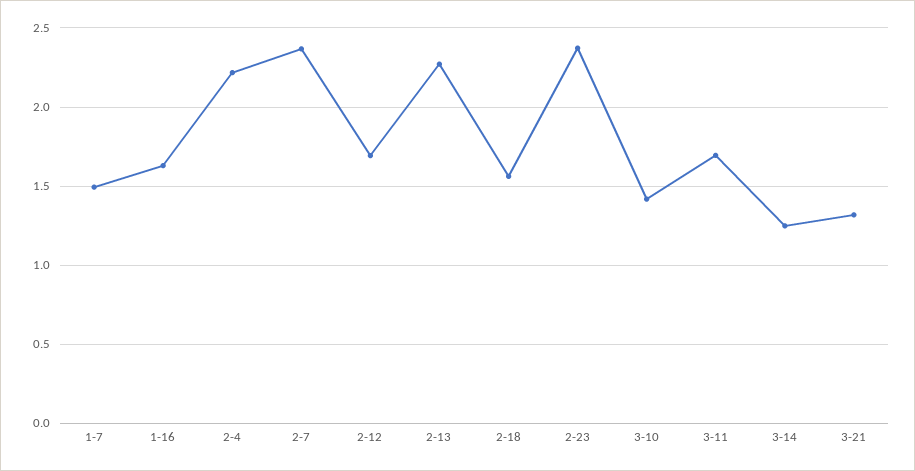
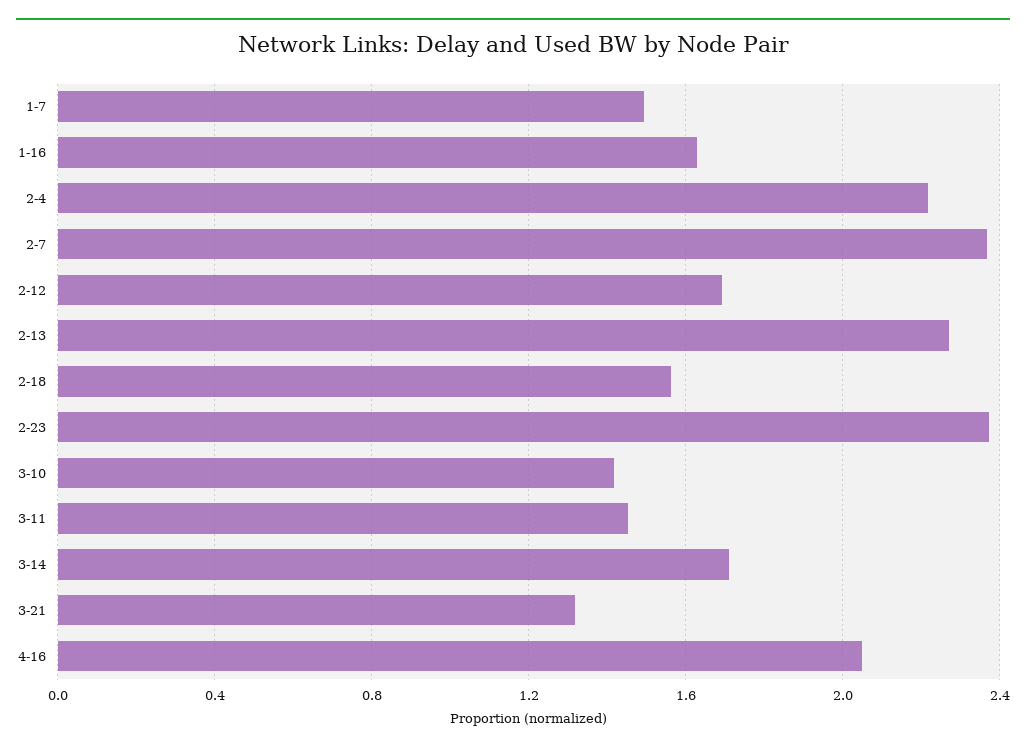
3-11: 1.7 -> 1.45
3-14: 1.25 -> 1.7
4-16: none -> 2.05

